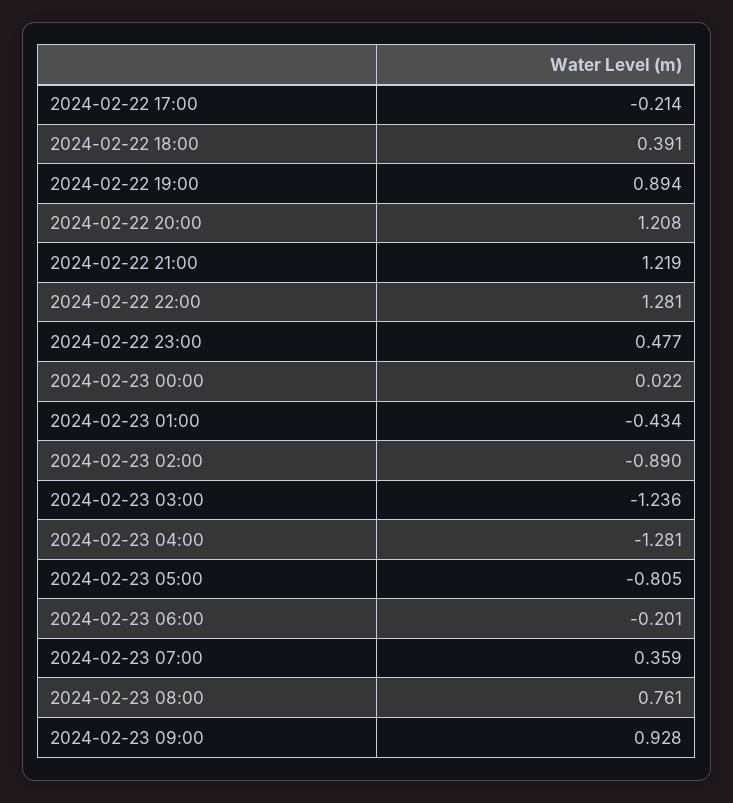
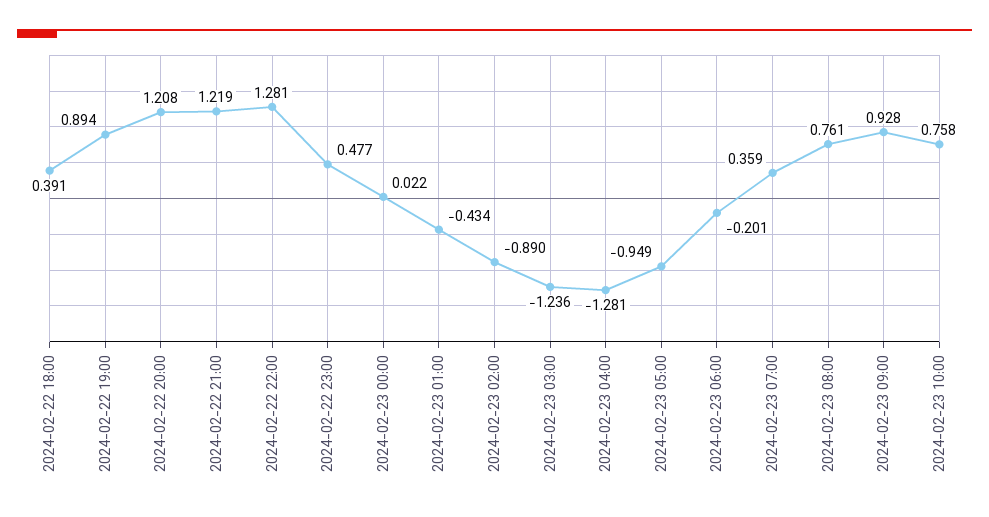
2024-02-22 17:00: -0.214 -> none
2024-02-23 05:00: -0.805 -> -0.949
2024-02-23 10:00: none -> 0.758

